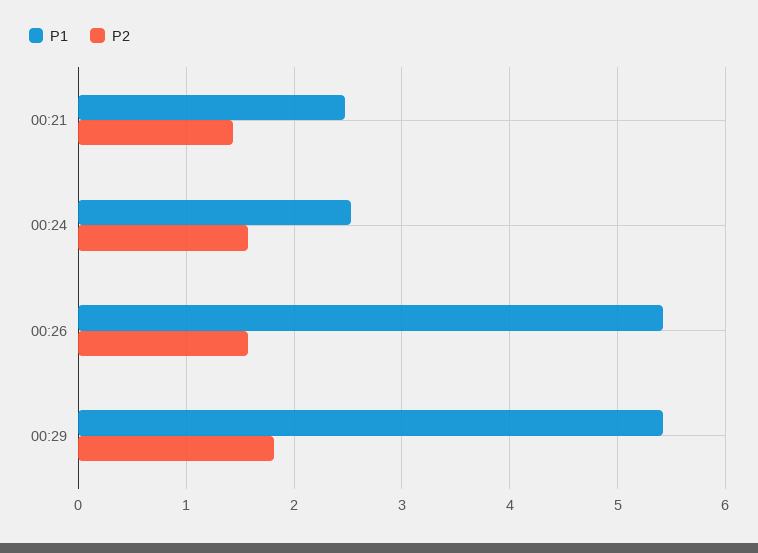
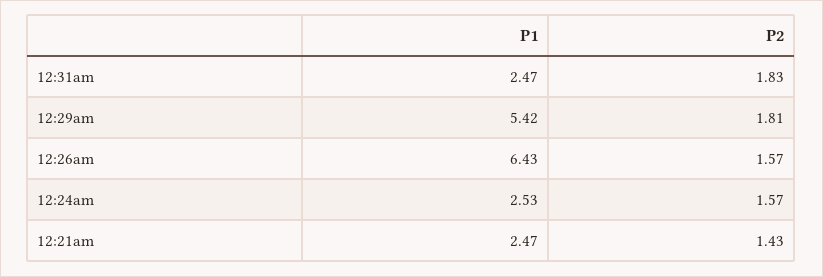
P1, 00:26: 5.4 -> 6.43
P1, 12:31am: none -> 2.47
P2, 12:31am: none -> 1.83

